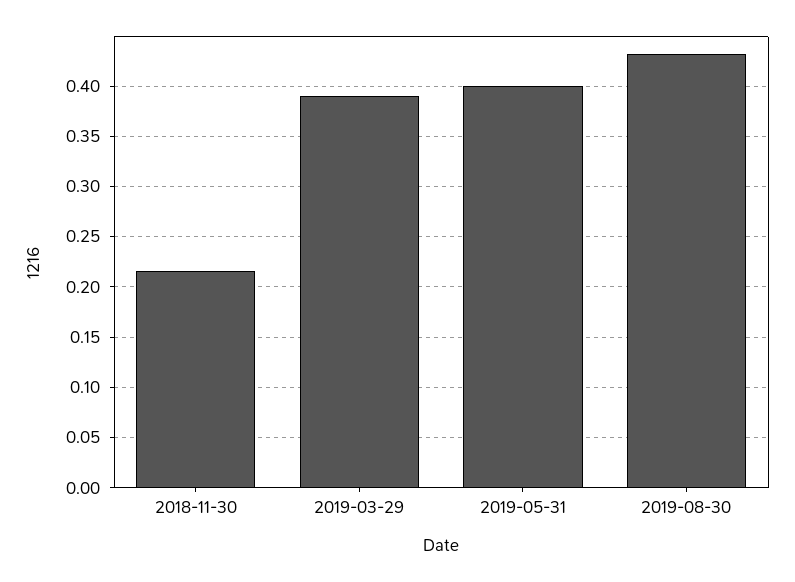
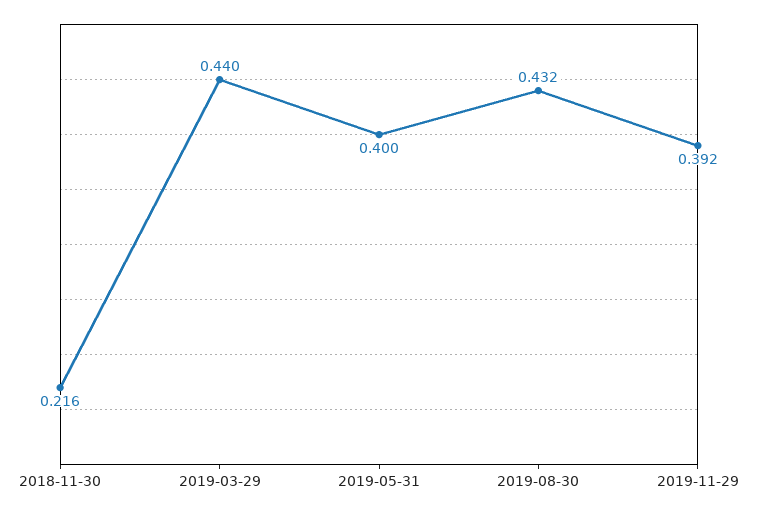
2019-03-29: 0.39 -> 0.44
2019-11-29: none -> 0.392

